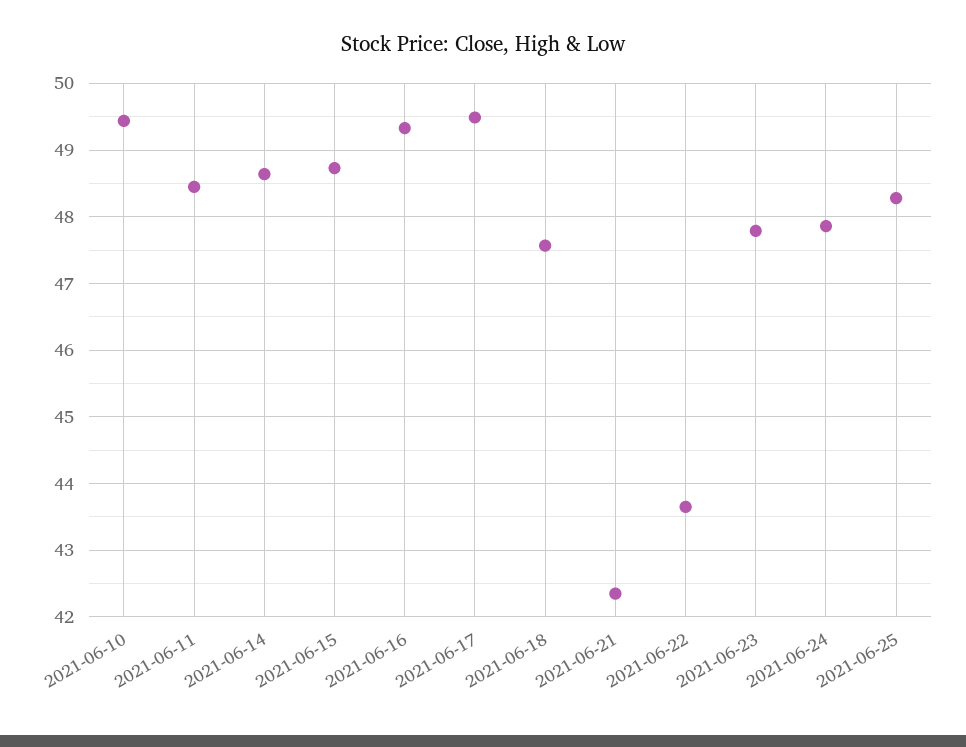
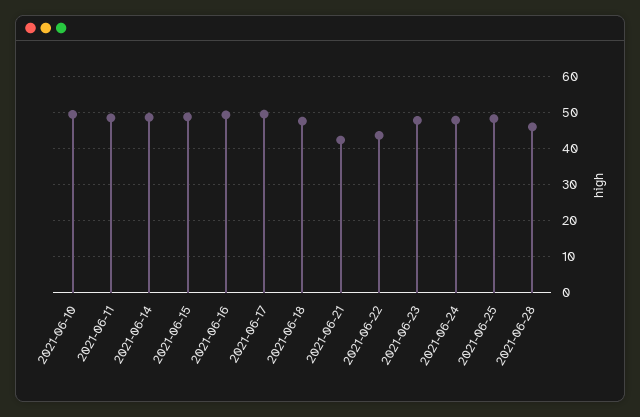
2021-06-28: none -> 46

